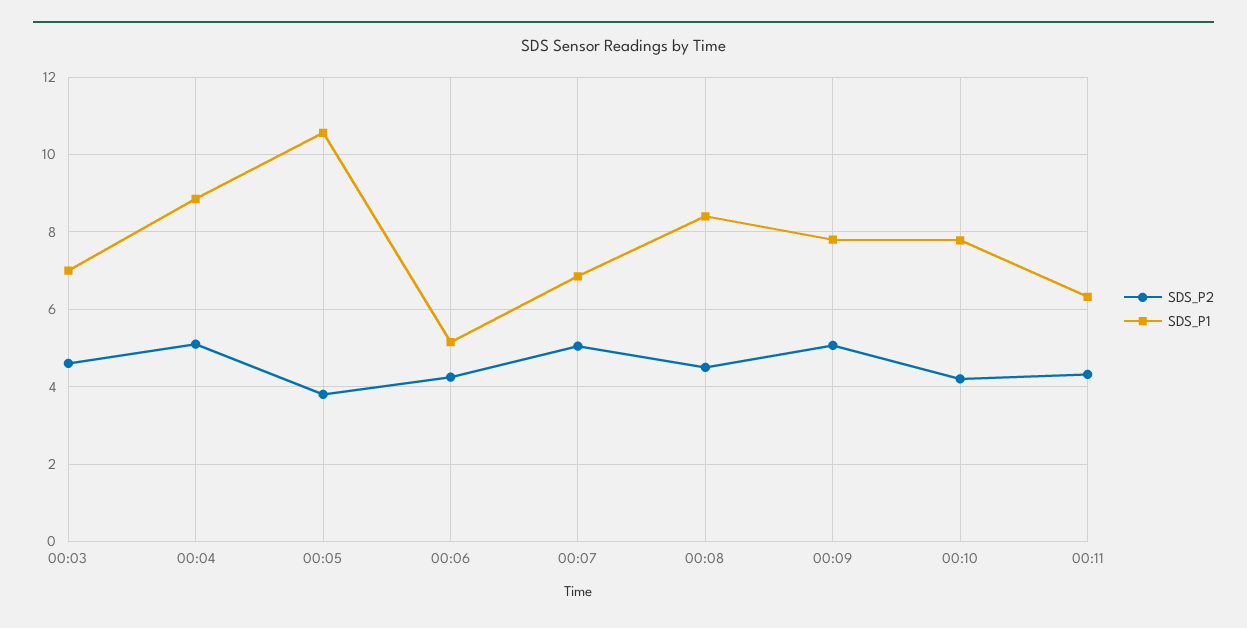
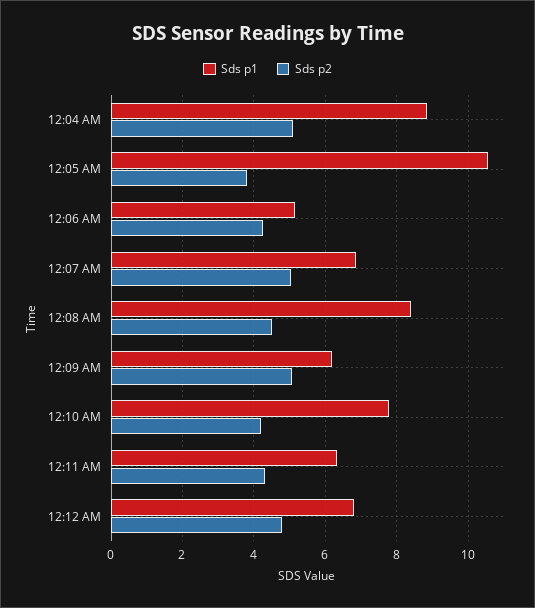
SDS_P2, 00:03: 4.6 -> none
SDS_P1, 00:03: 7 -> none
SDS_P1, 00:09: 7.8 -> 6.2
SDS_P1, 12:12 AM: none -> 6.8
SDS_P2, 12:12 AM: none -> 4.8

